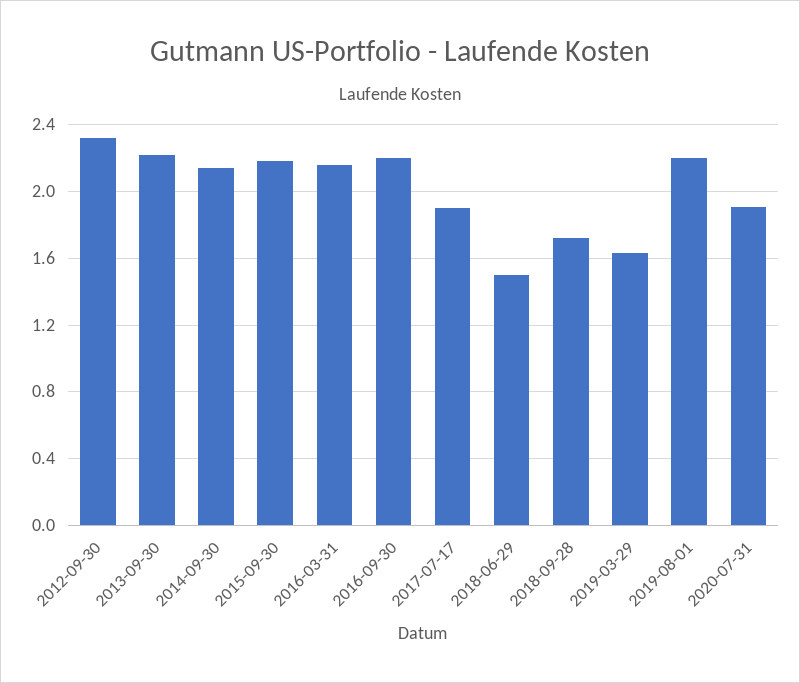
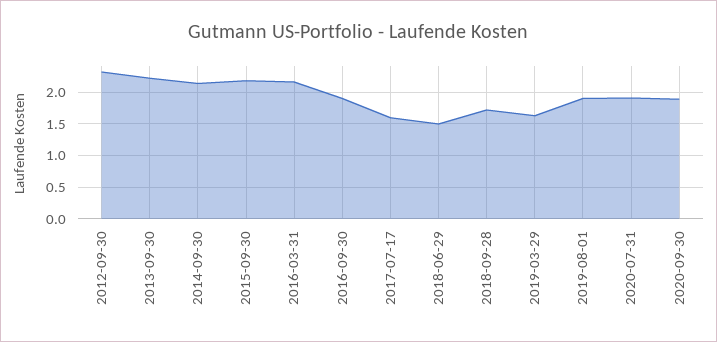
2016-09-30: 2.2 -> 1.9
2017-07-17: 1.9 -> 1.6
2019-08-01: 2.2 -> 1.9
2020-09-30: none -> 1.9

